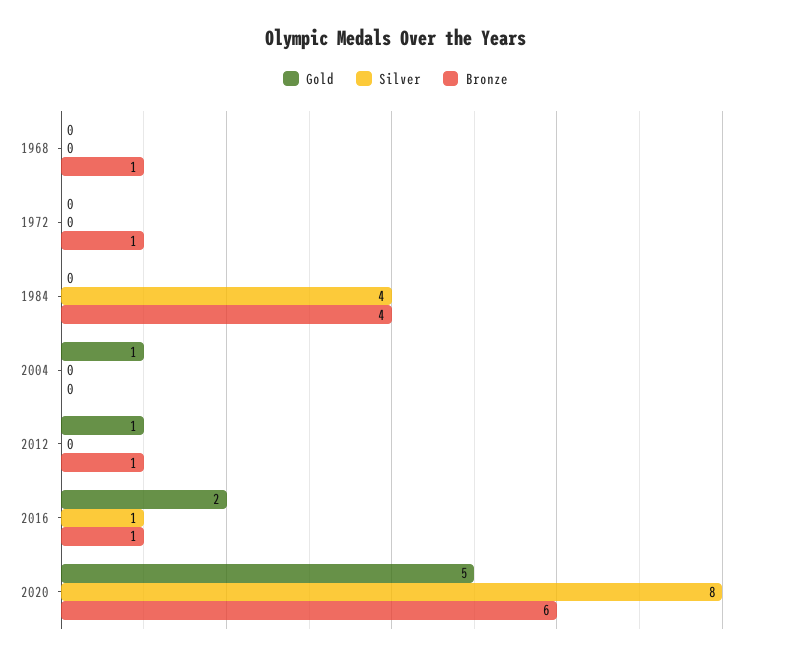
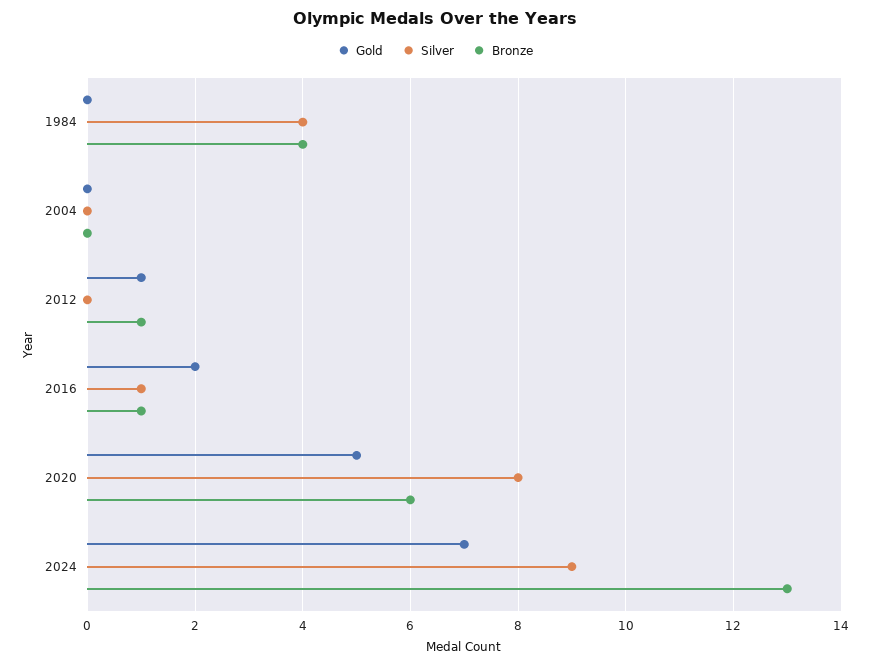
Gold, 1968: 0 -> none
Silver, 1968: 0 -> none
Bronze, 1968: 1 -> none
Gold, 1972: 0 -> none
Silver, 1972: 0 -> none
Bronze, 1972: 1 -> none
Gold, 2004: 1 -> 0
Gold, 2024: none -> 7
Silver, 2024: none -> 9
Bronze, 2024: none -> 13

